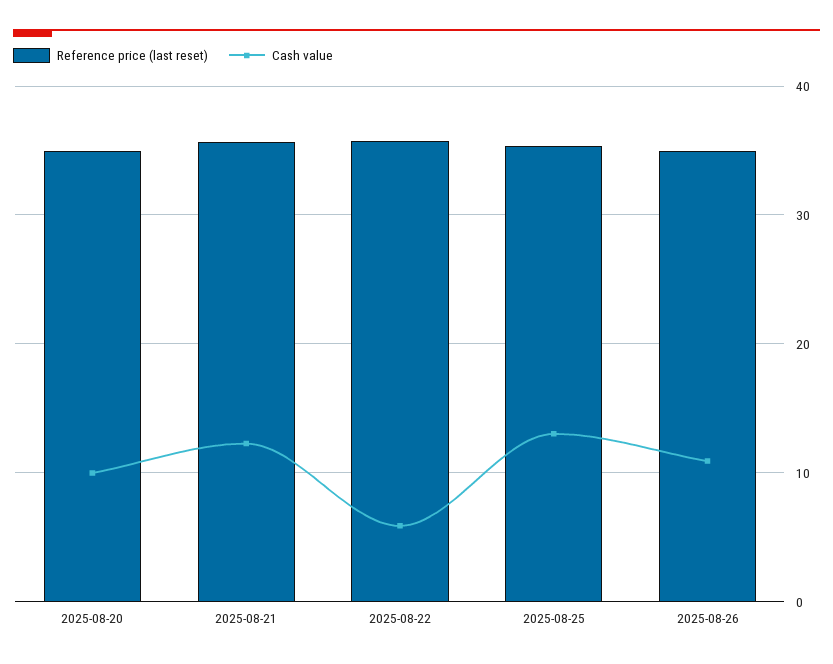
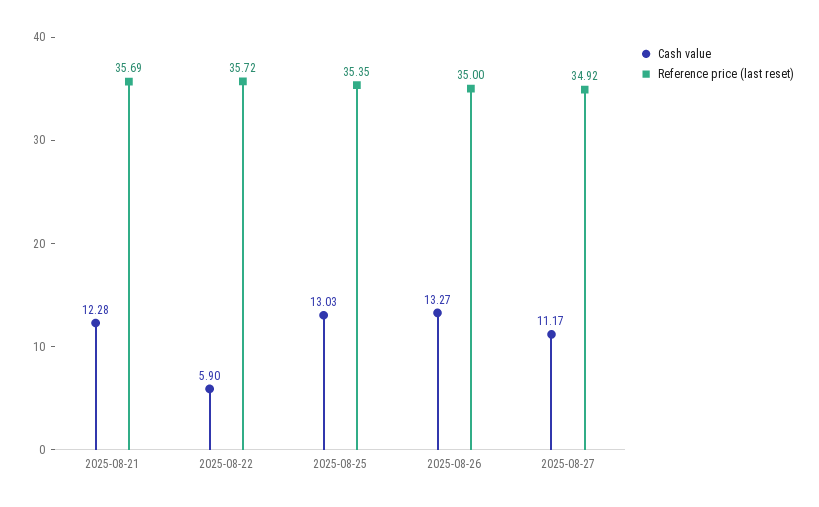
Reference price (last reset), 2025-08-20: 35 -> none
Cash value, 2025-08-20: 10 -> none
Cash value, 2025-08-26: 11 -> 13.27
Cash value, 2025-08-27: none -> 11.17
Reference price (last reset), 2025-08-27: none -> 34.92

